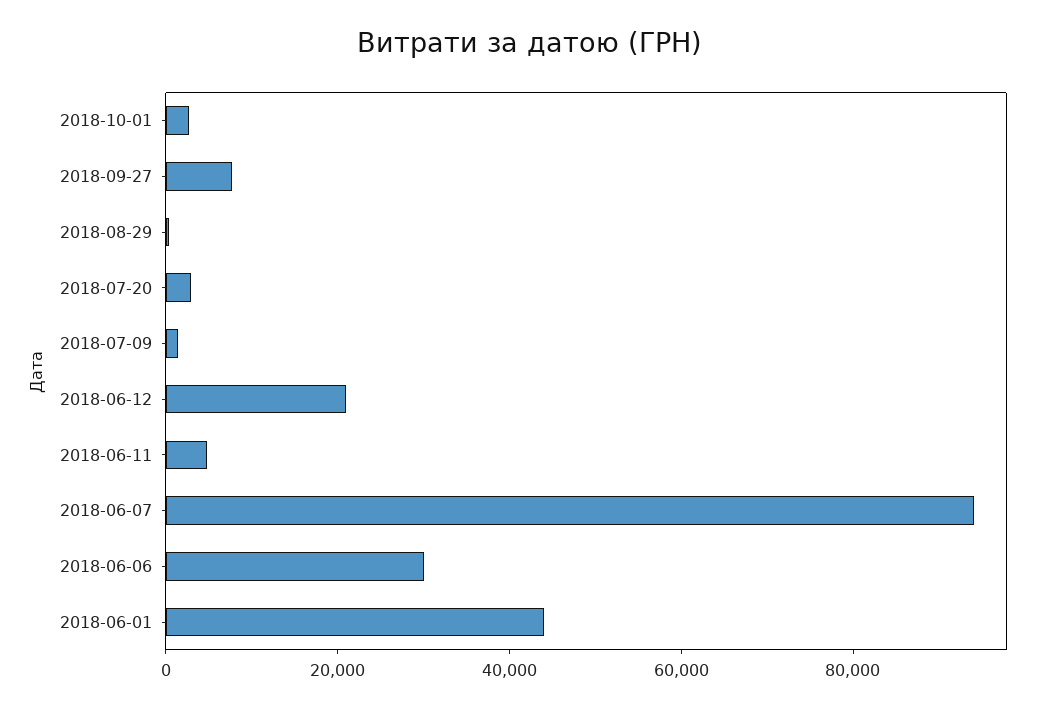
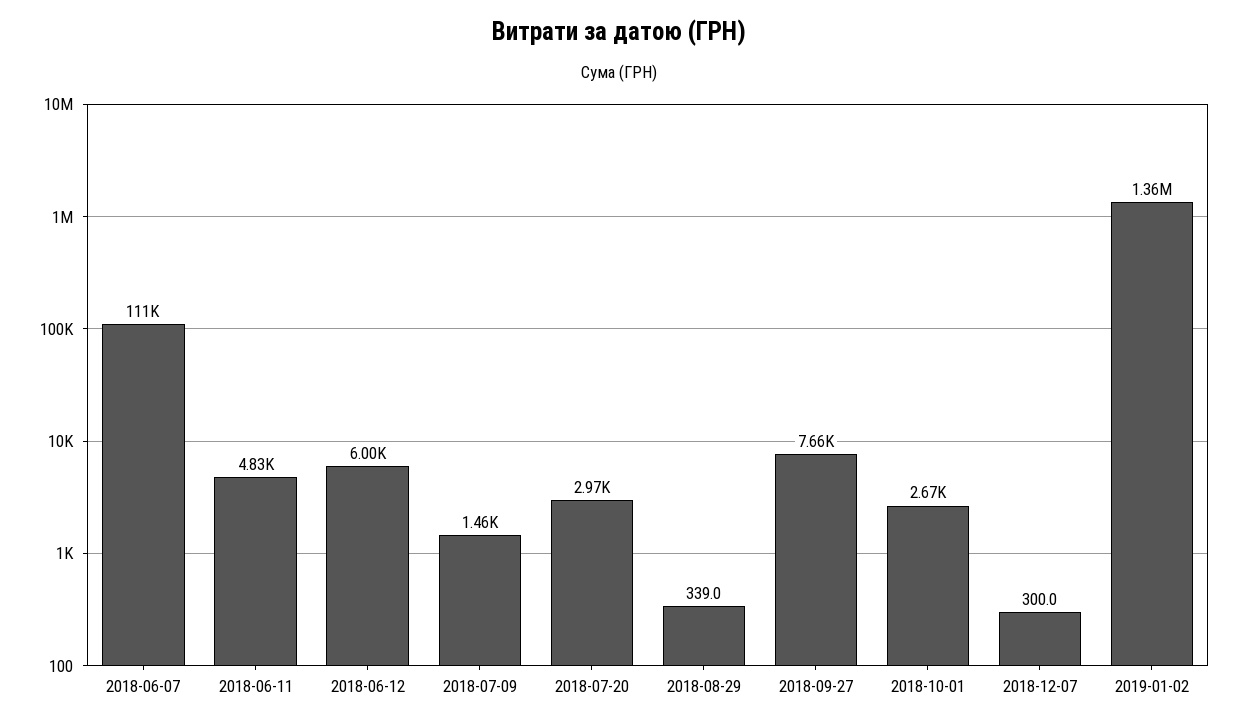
2018-06-12: 20000 -> 6000
2018-06-07: 95000 -> 111000
2018-06-06: 30000 -> none
2018-06-01: 45000 -> none
2018-12-07: none -> 300
2019-01-02: none -> 1360000

